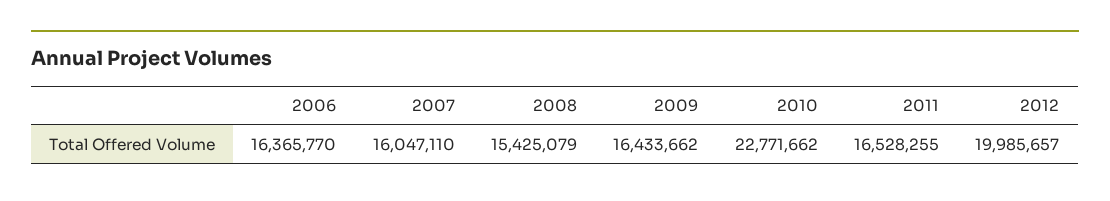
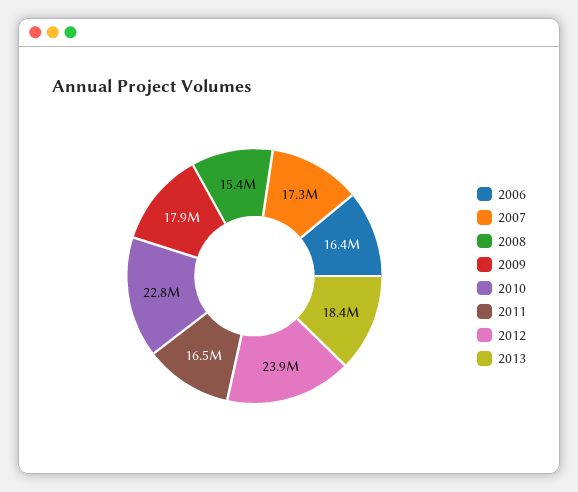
2007: 16047110 -> 17300000
2009: 16433662 -> 17900000
2012: 19985657 -> 23900000
2013: none -> 18400000

